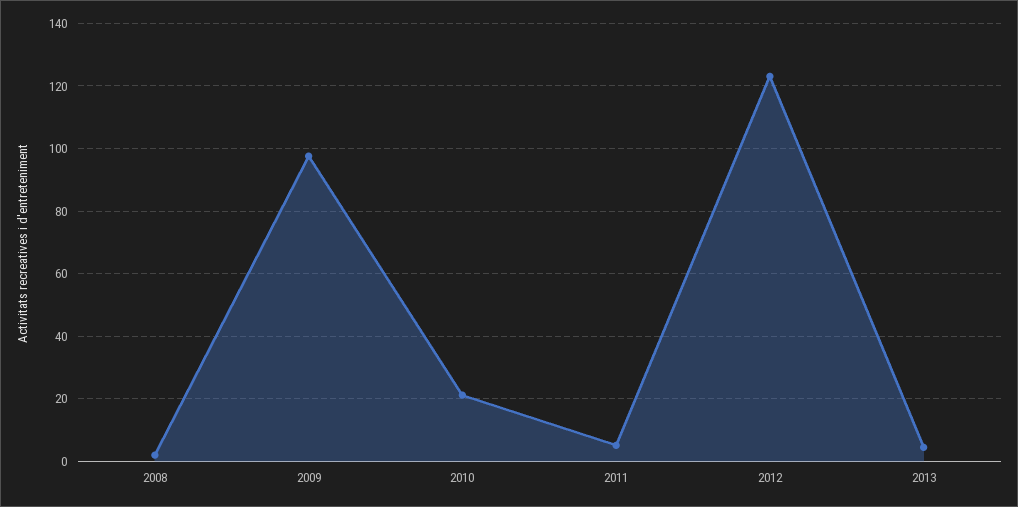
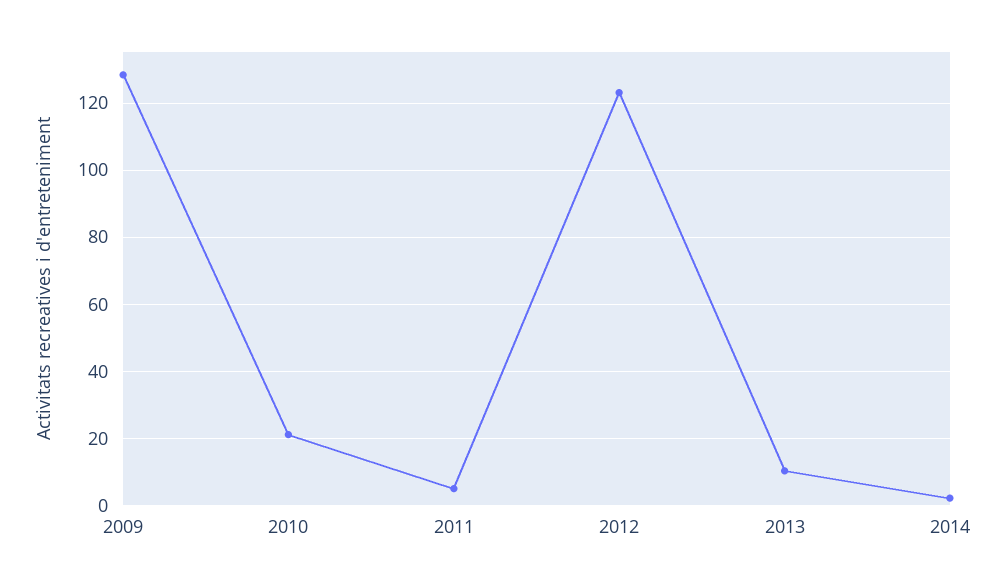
2008: 2 -> none
2009: 98 -> 128
2013: 4 -> 10
2014: none -> 2

